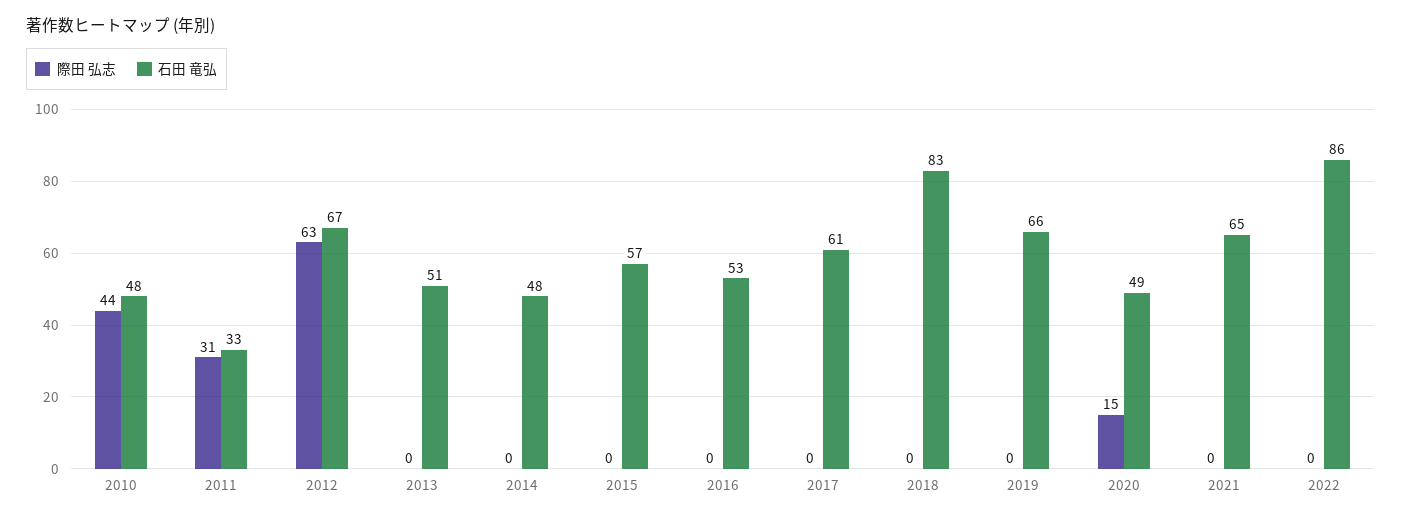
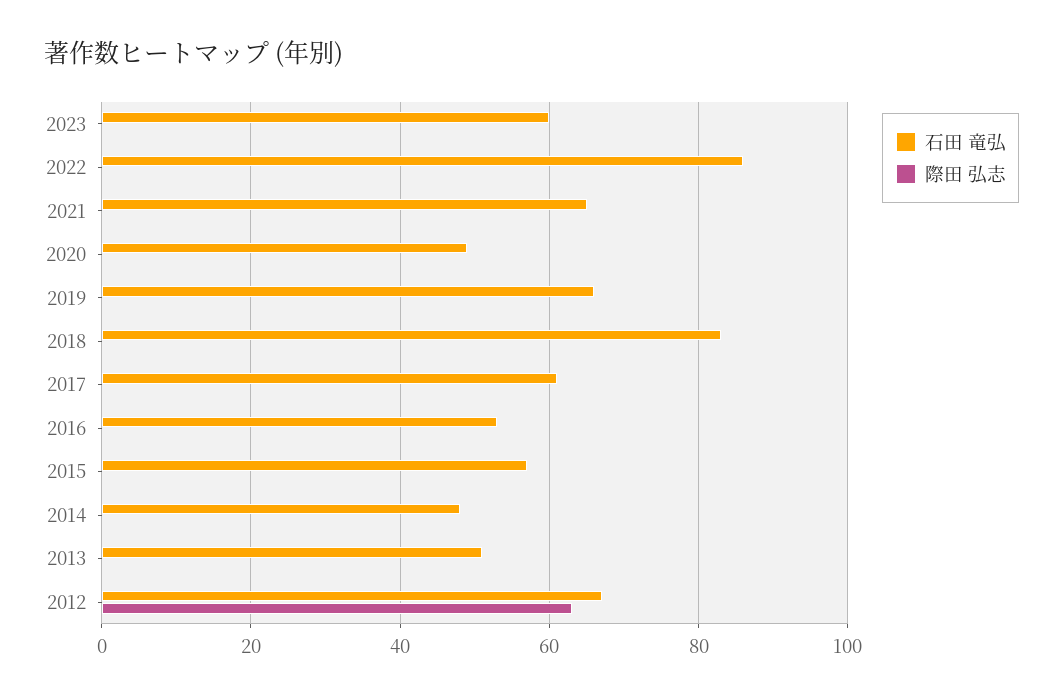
際田 弘志, 2010: 44 -> none
石田 竜弘, 2010: 48 -> none
際田 弘志, 2011: 31 -> none
石田 竜弘, 2011: 33 -> none
際田 弘志, 2020: 15 -> 0
石田 竜弘, 2023: none -> 60
際田 弘志, 2023: none -> 0

